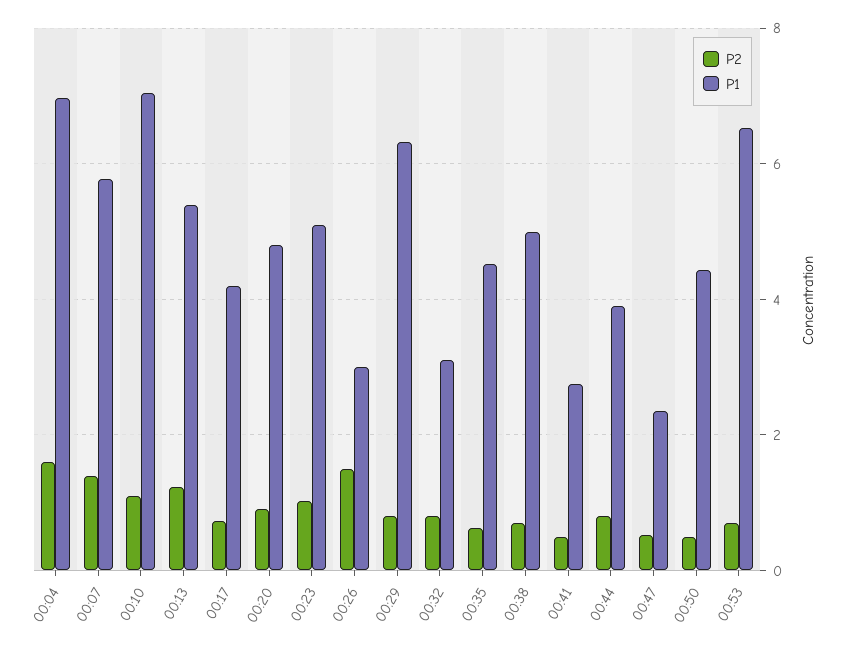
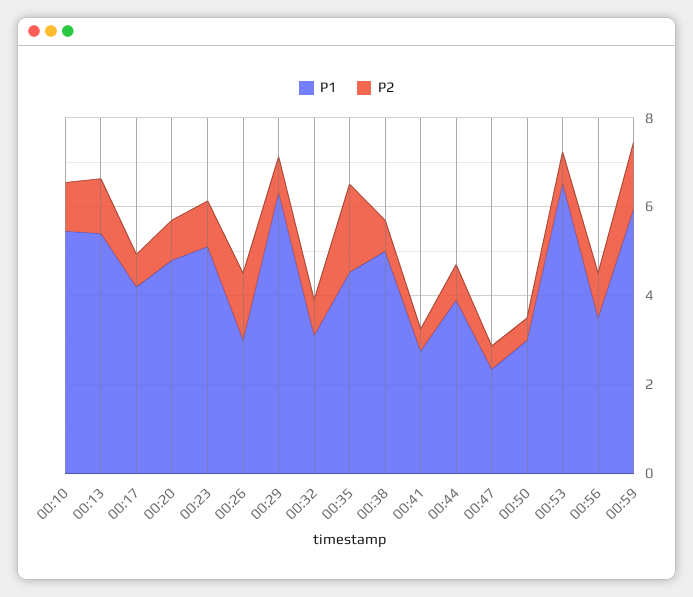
P2, 00:04: 1.6 -> none
P1, 00:04: 7 -> none
P2, 00:07: 1.4 -> none
P1, 00:07: 5.8 -> none
P1, 00:10: 7 -> 5.5
P2, 00:35: 0.6 -> 2
P1, 00:50: 4.4 -> 3
P1, 00:56: none -> 3.5
P2, 00:56: none -> 1
P1, 00:59: none -> 6
P2, 00:59: none -> 1.5

